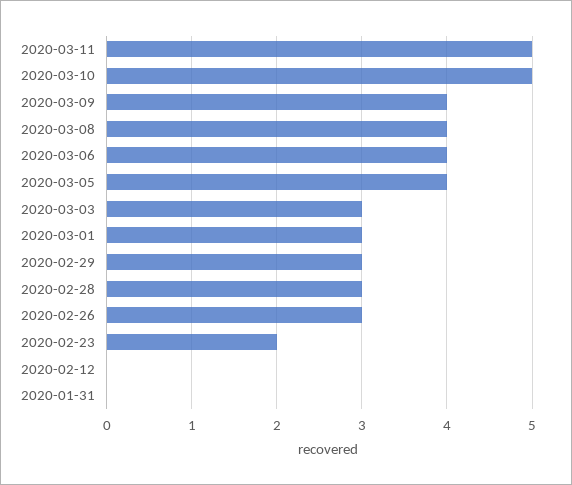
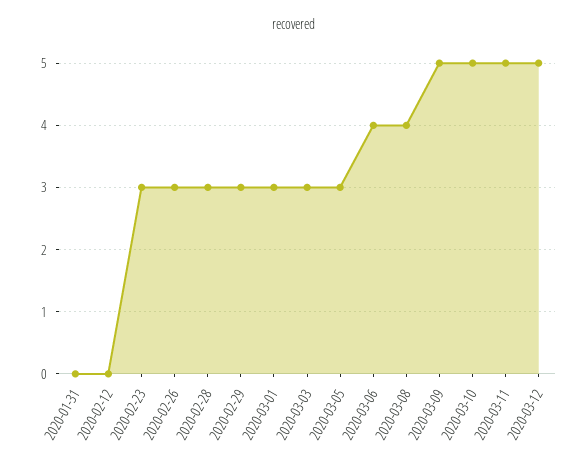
2020-03-09: 4 -> 5
2020-03-05: 4 -> 3
2020-02-23: 2 -> 3
2020-03-12: none -> 5

